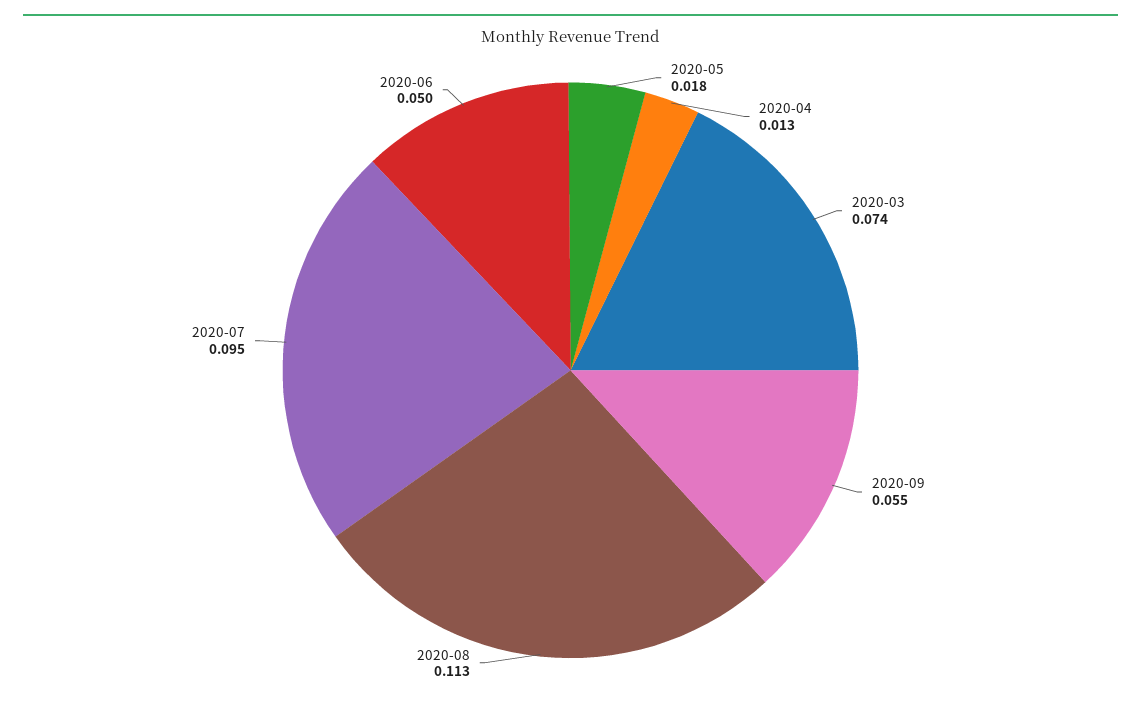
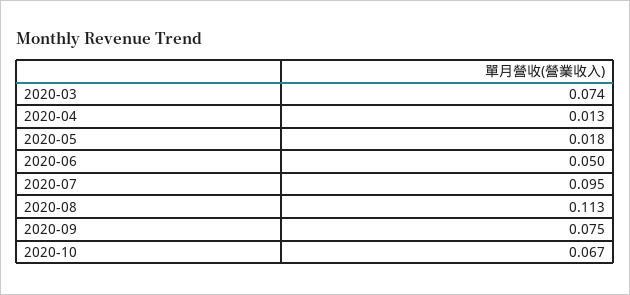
2020-09: 0.055 -> 0.075
2020-10: none -> 0.067

